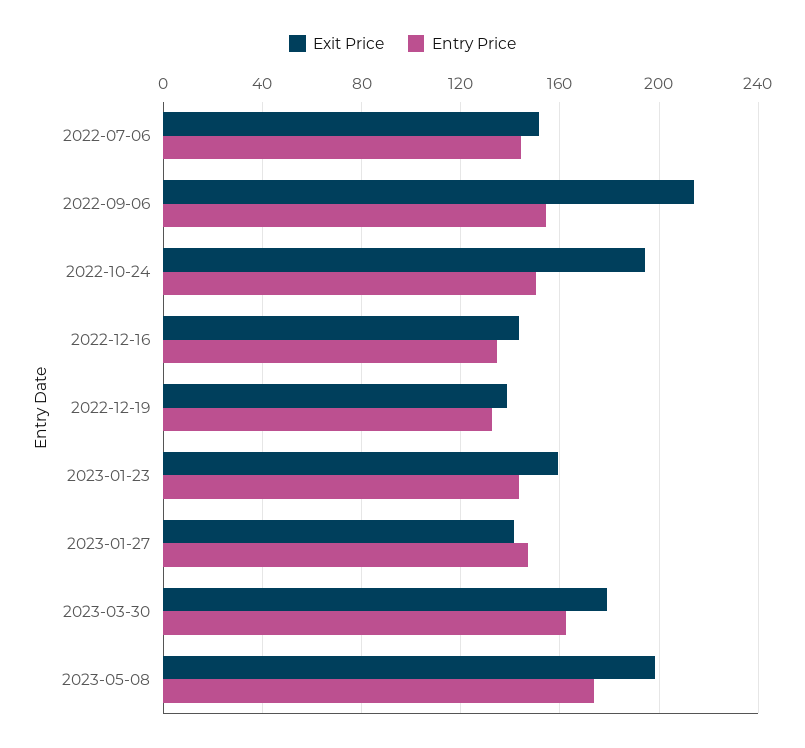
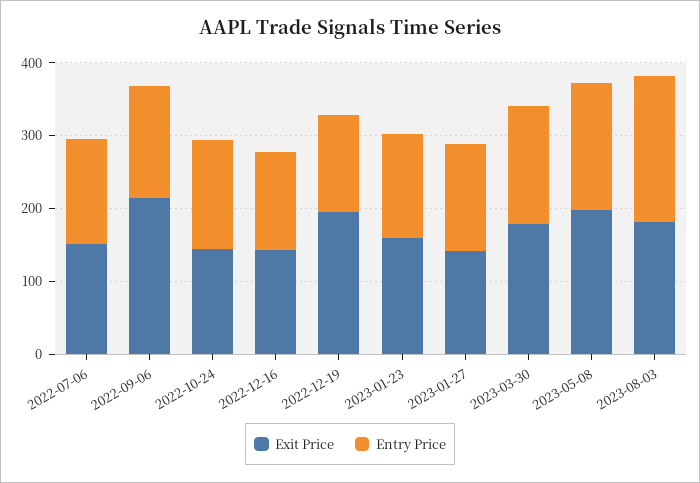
Exit Price, 2022-10-24: 195 -> 140
Exit Price, 2022-12-19: 140 -> 200
Exit Price, 2023-08-03: none -> 180
Entry Price, 2023-08-03: none -> 200

